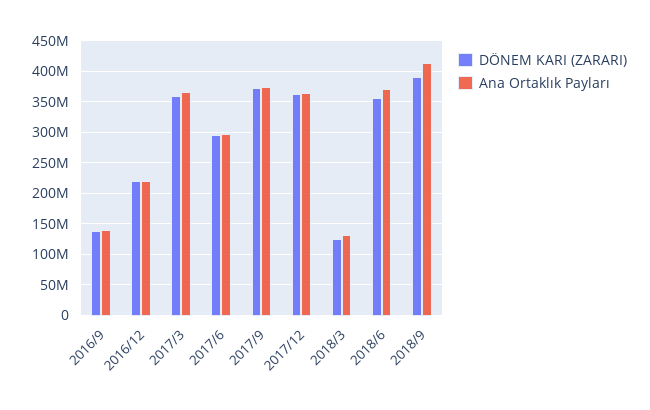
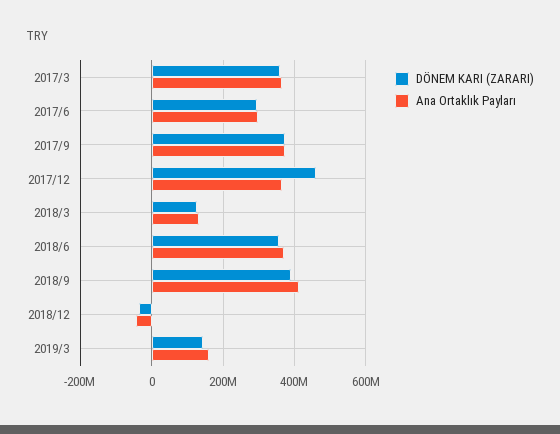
DÖNEM KARI (ZARARI), 2016/9: 140000000 -> none
Ana Ortaklık Payları, 2016/9: 140000000 -> none
DÖNEM KARI (ZARARI), 2016/12: 220000000 -> none
Ana Ortaklık Payları, 2016/12: 220000000 -> none
DÖNEM KARI (ZARARI), 2017/12: 360000000 -> 460000000
DÖNEM KARI (ZARARI), 2018/12: none -> -40000000
Ana Ortaklık Payları, 2018/12: none -> -40000000
DÖNEM KARI (ZARARI), 2019/3: none -> 140000000
Ana Ortaklık Payları, 2019/3: none -> 160000000

